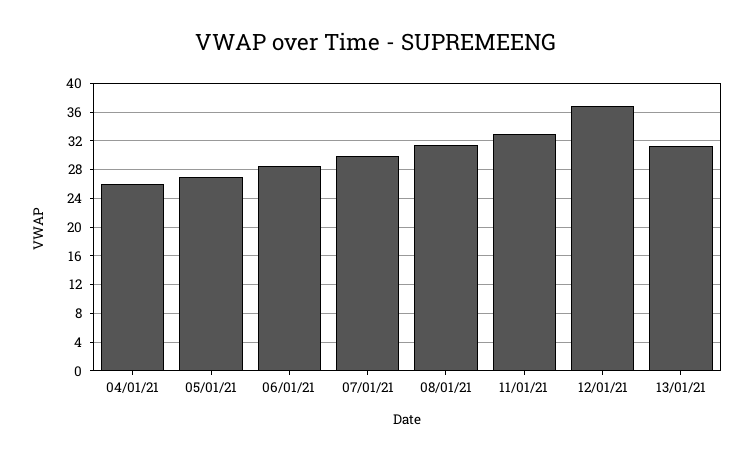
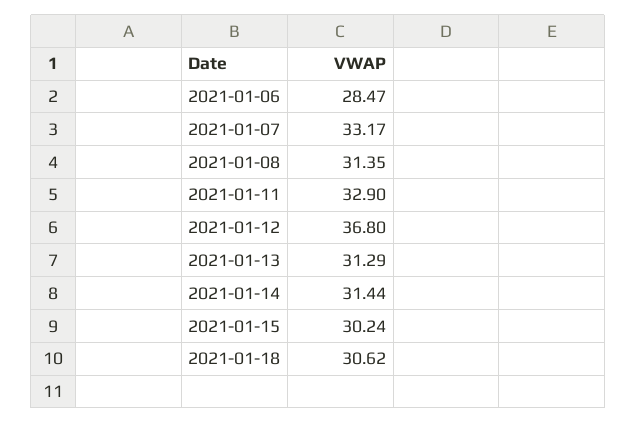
04/01/21: 26 -> none
05/01/21: 27 -> none
07/01/21: 30 -> 33.17
2021-01-14: none -> 31.44
2021-01-15: none -> 30.24
2021-01-18: none -> 30.62

